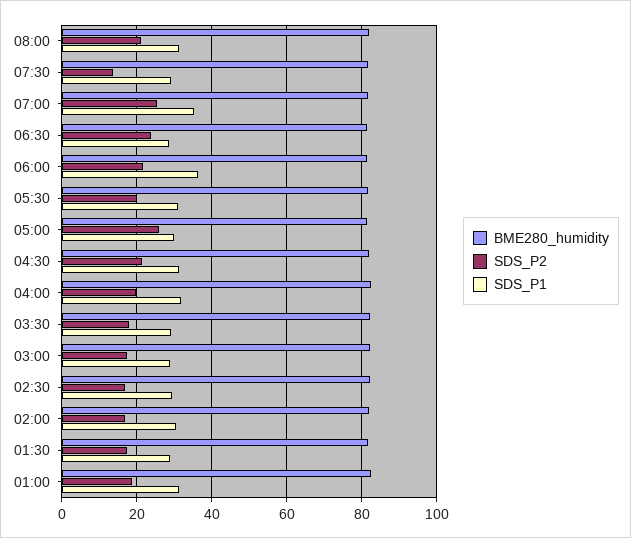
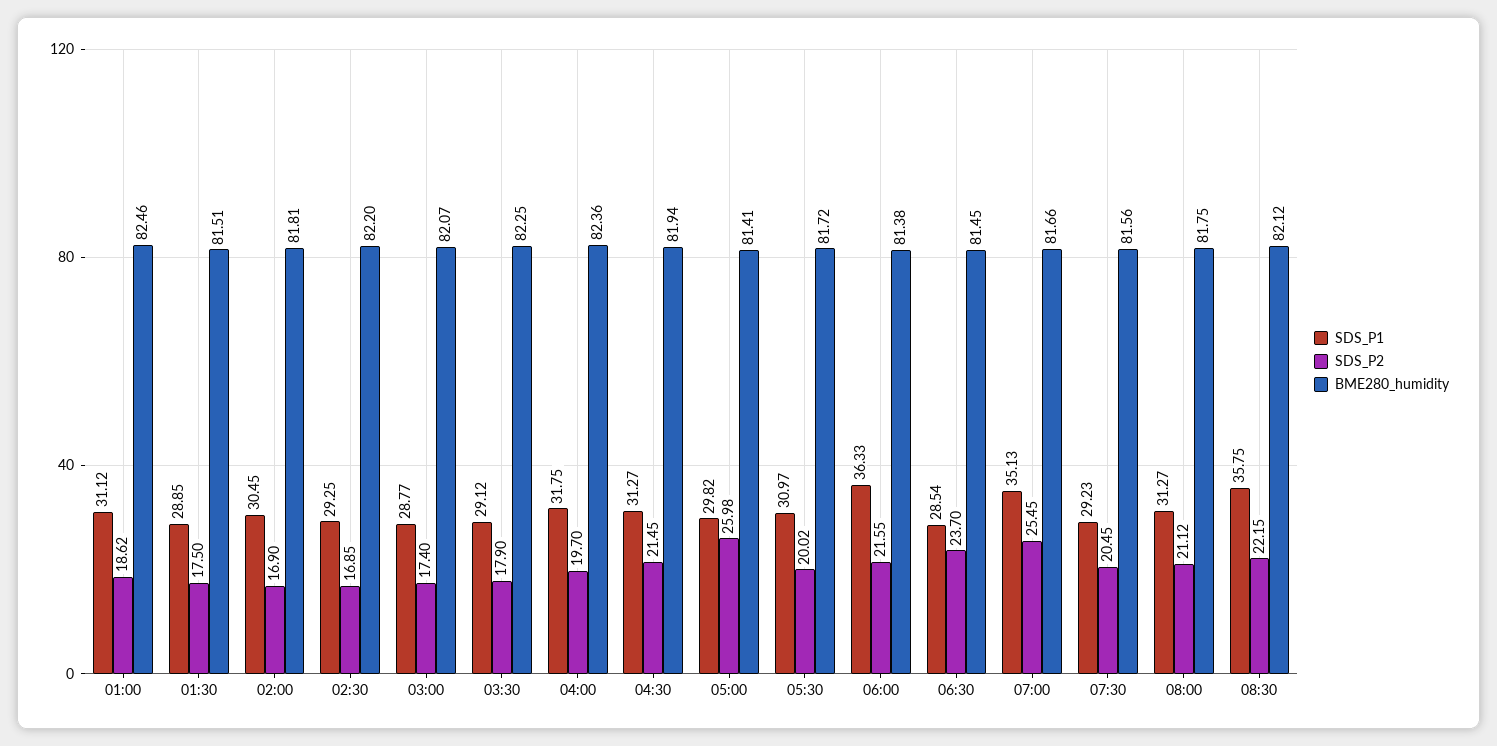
SDS_P2, 07:30: 14 -> 20.45
SDS_P1, 08:30: none -> 35.75
SDS_P2, 08:30: none -> 22.15
BME280_humidity, 08:30: none -> 82.12

